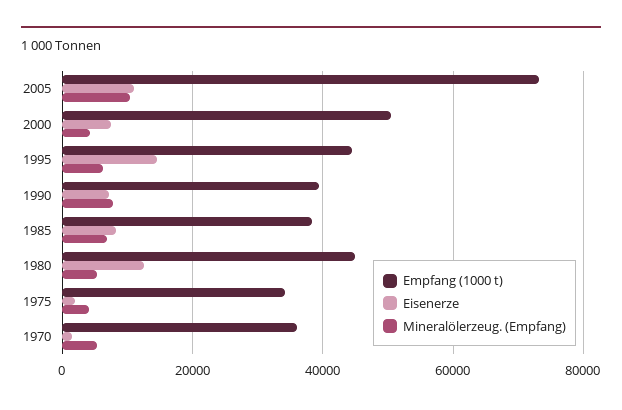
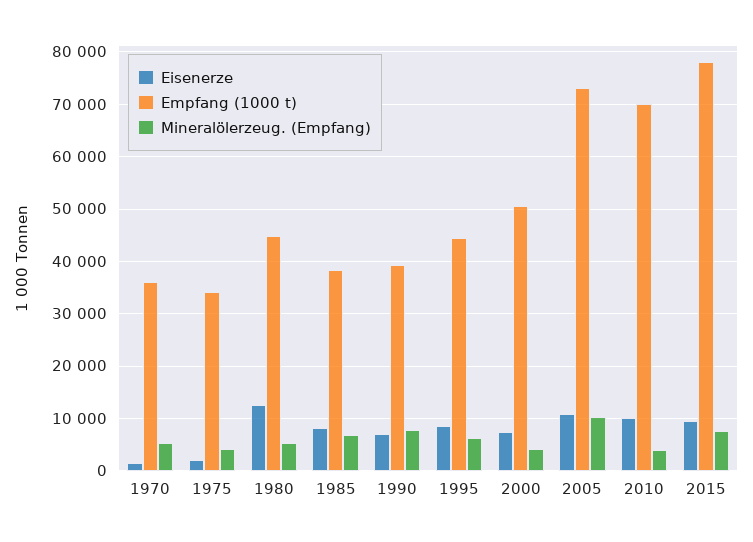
Eisenerze, 1995: 14000 -> 8000
Eisenerze, 2010: none -> 10000
Empfang (1000 t), 2010: none -> 70000
Mineralölerzeug. (Empfang), 2010: none -> 4000
Eisenerze, 2015: none -> 10000
Empfang (1000 t), 2015: none -> 78000
Mineralölerzeug. (Empfang), 2015: none -> 8000

